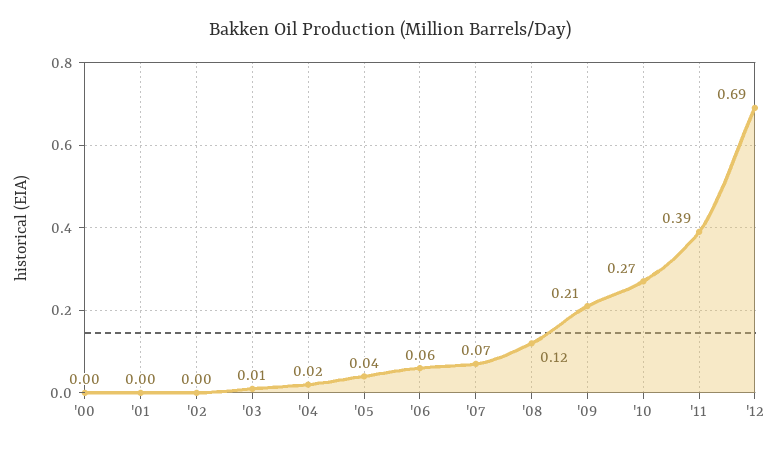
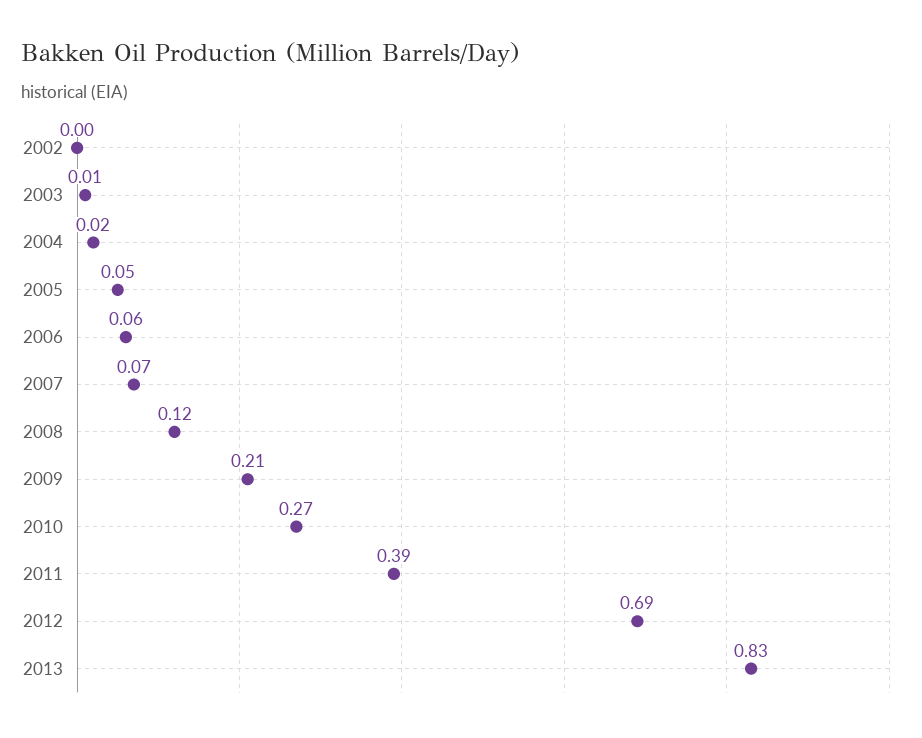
'00: 0 -> none
'01: 0 -> none
'05: 0.04 -> 0.05
2013: none -> 0.83

